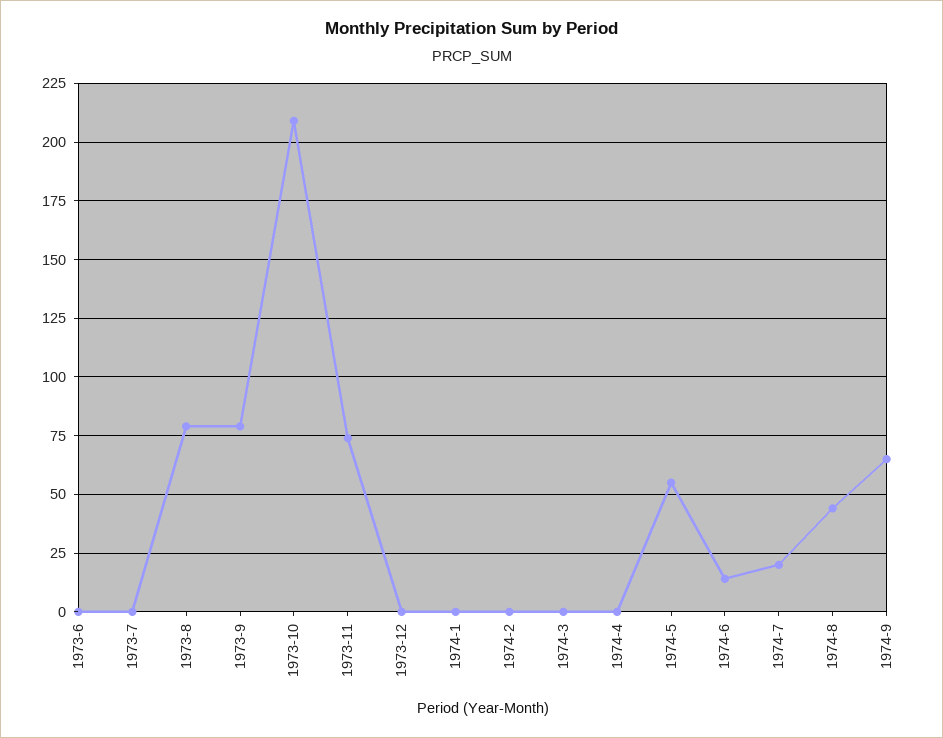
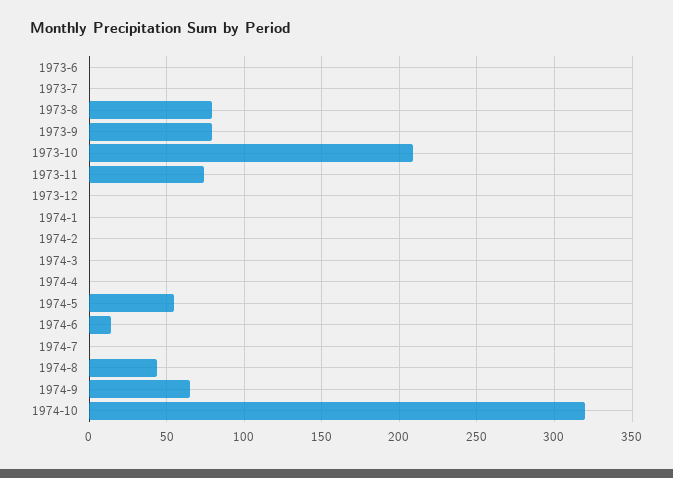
1974-7: 20 -> 0
1974-10: none -> 320

